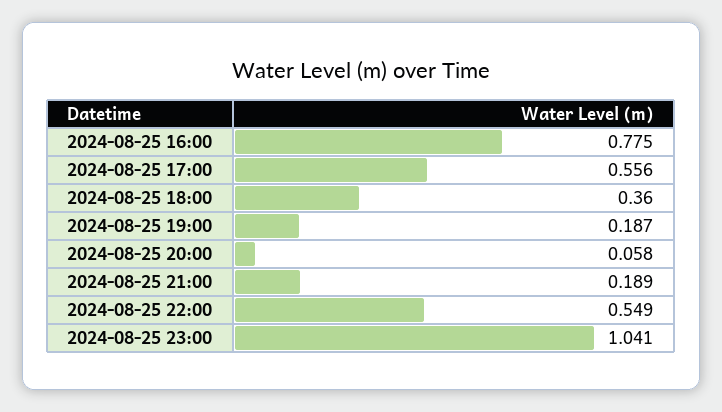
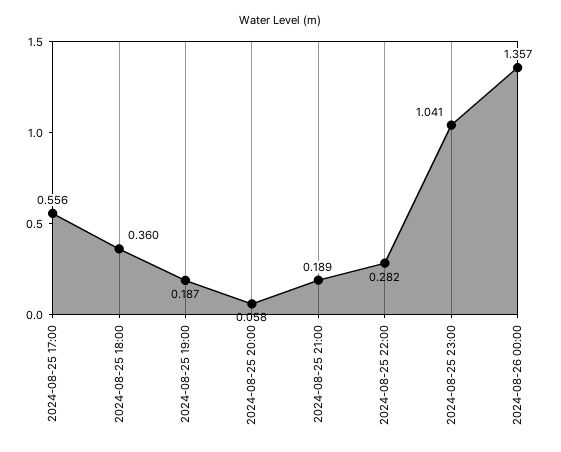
2024-08-25 16:00: 0.775 -> none
2024-08-25 22:00: 0.549 -> 0.282
2024-08-26 00:00: none -> 1.357

